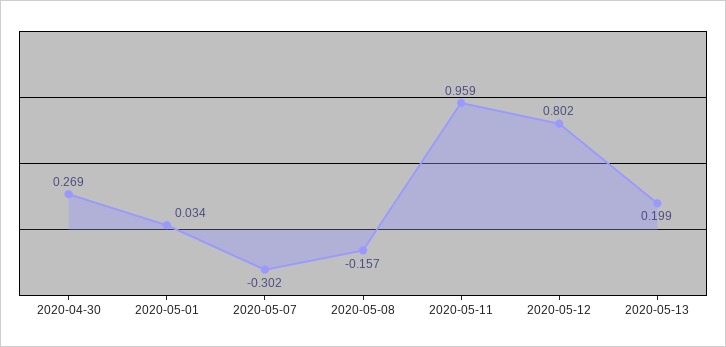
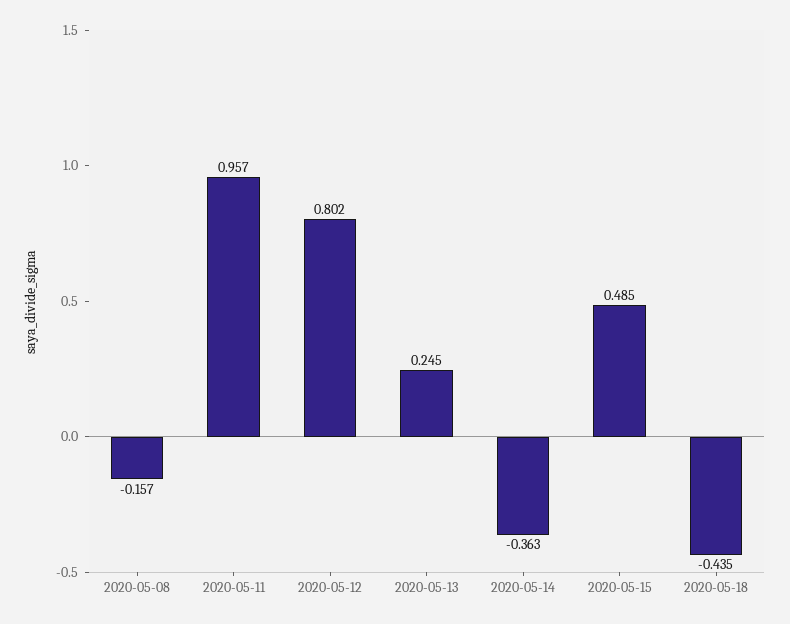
2020-04-30: 0.269 -> none
2020-05-01: 0.034 -> none
2020-05-07: -0.302 -> none
2020-05-11: 0.959 -> 0.957
2020-05-13: 0.199 -> 0.245
2020-05-14: none -> -0.363
2020-05-15: none -> 0.485
2020-05-18: none -> -0.435

